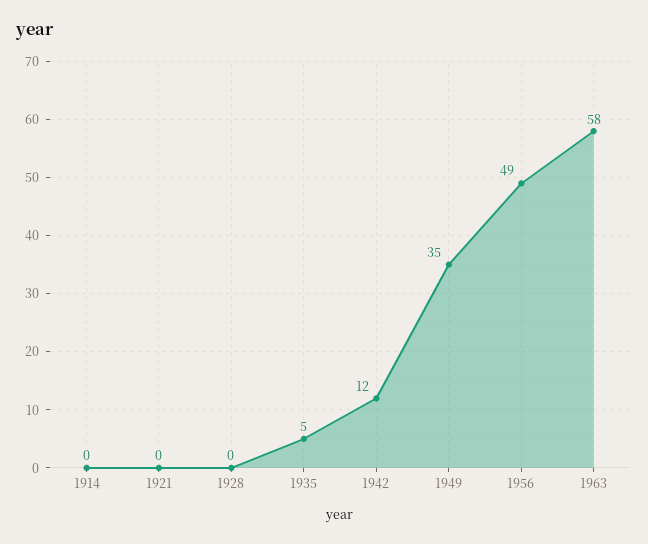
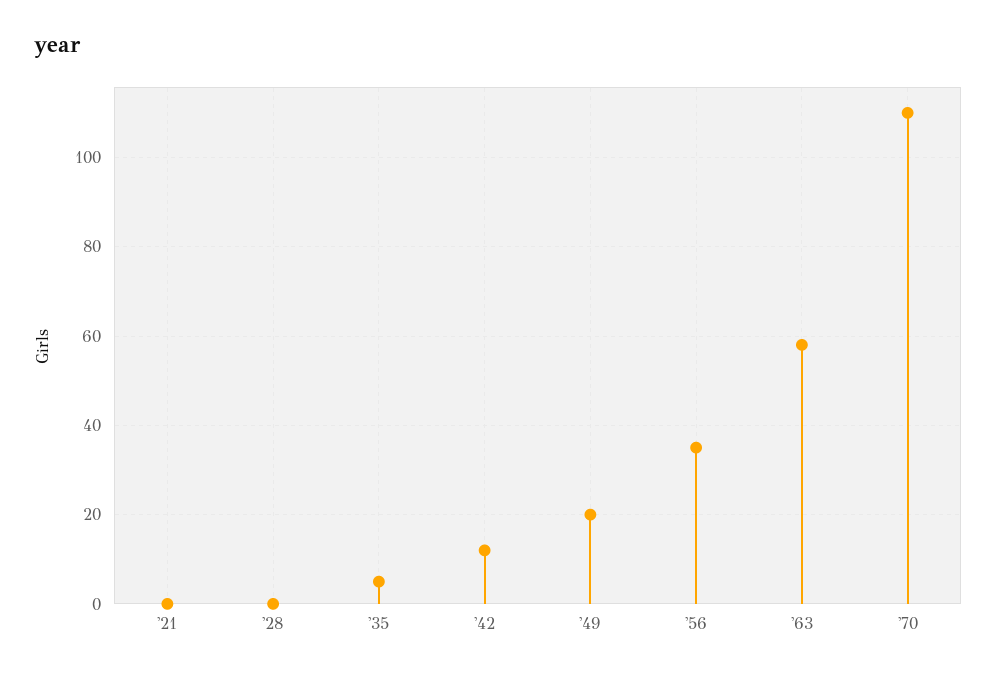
1914: 0 -> none
1949: 35 -> 20
1956: 49 -> 35
'70: none -> 110

